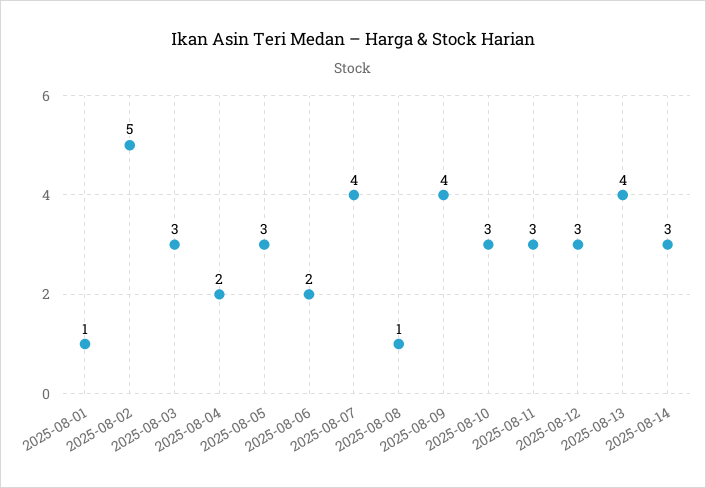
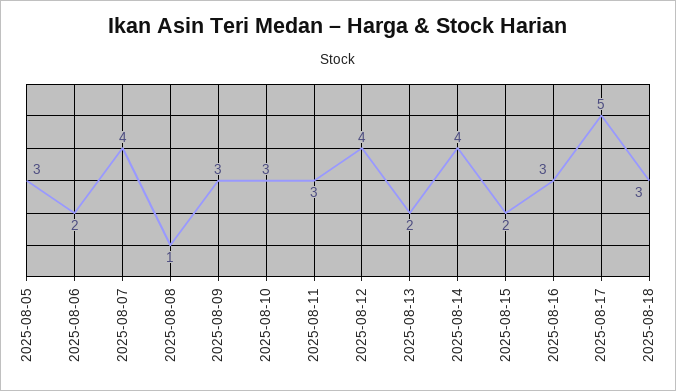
2025-08-01: 1 -> none
2025-08-02: 5 -> none
2025-08-03: 3 -> none
2025-08-04: 2 -> none
2025-08-09: 4 -> 3
2025-08-12: 3 -> 4
2025-08-13: 4 -> 2
2025-08-14: 3 -> 4
2025-08-15: none -> 2
2025-08-16: none -> 3
2025-08-17: none -> 5
2025-08-18: none -> 3

